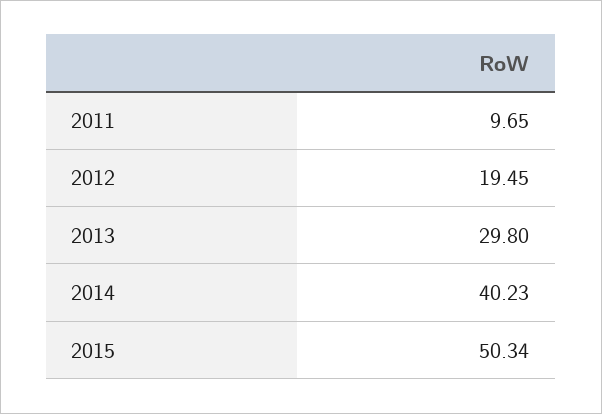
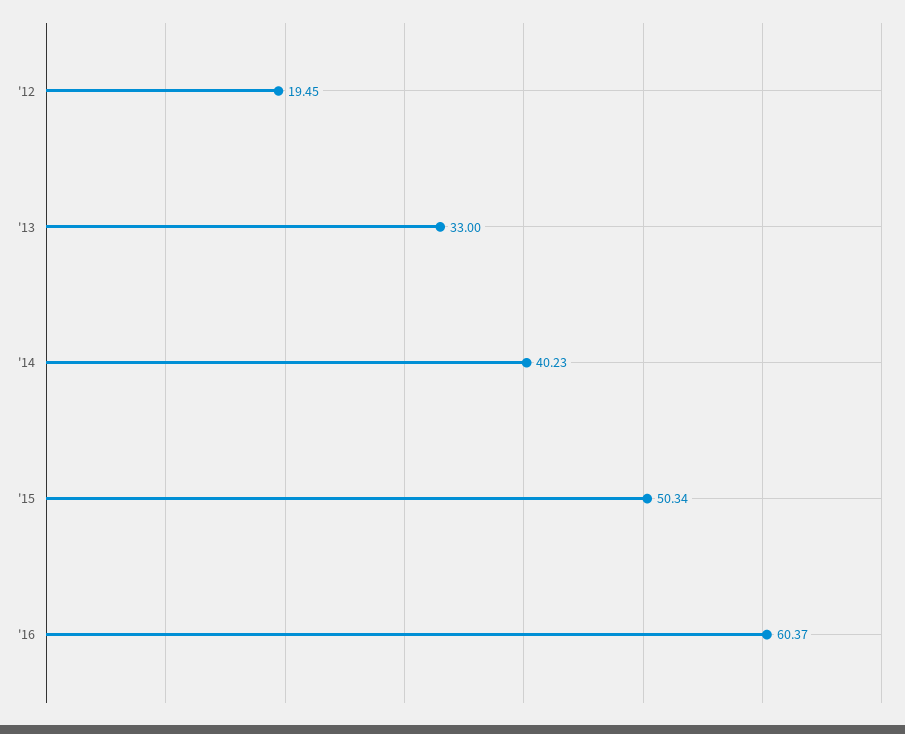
2011: 9.65 -> none
2013: 29.8 -> 33
'16: none -> 60.37

